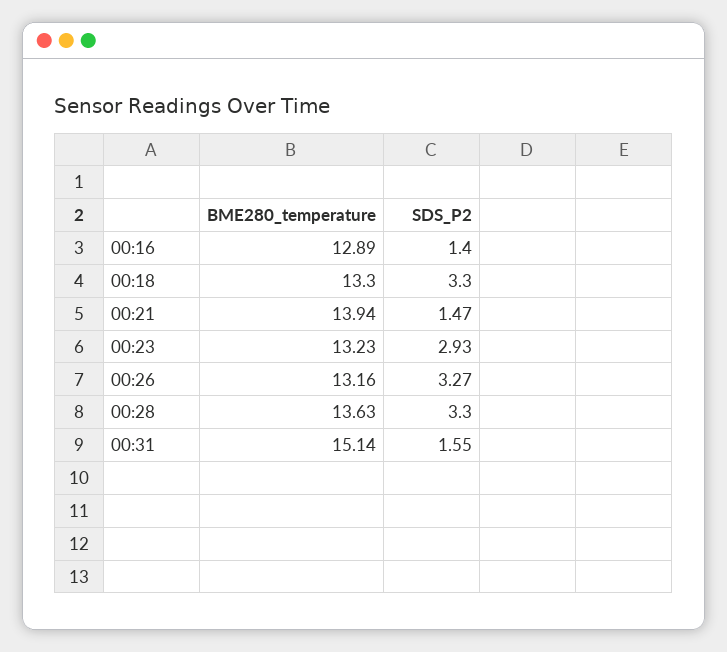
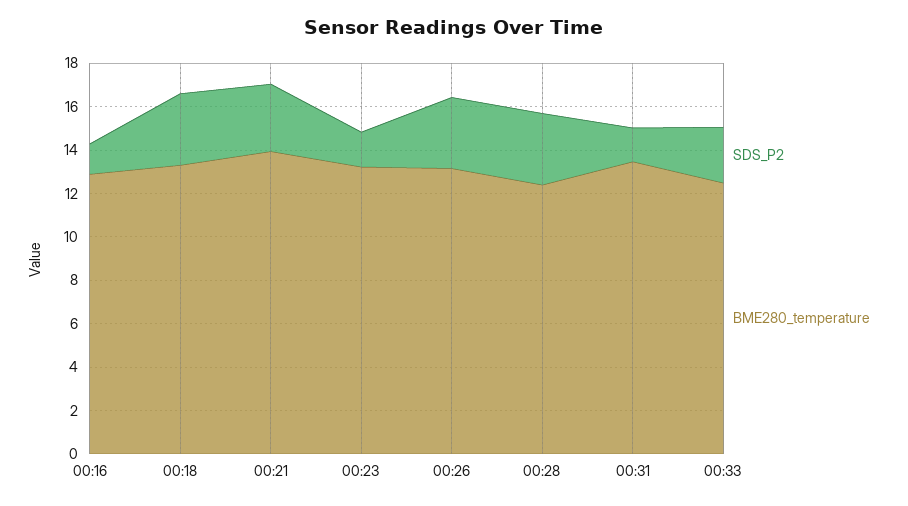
SDS_P2, 00:21: 1.47 -> 3
SDS_P2, 00:23: 2.93 -> 1.5
BME280_temperature, 00:28: 13.63 -> 12.5
BME280_temperature, 00:31: 15.14 -> 13.5
SDS_P2, 00:33: none -> 2.5
BME280_temperature, 00:33: none -> 12.5

